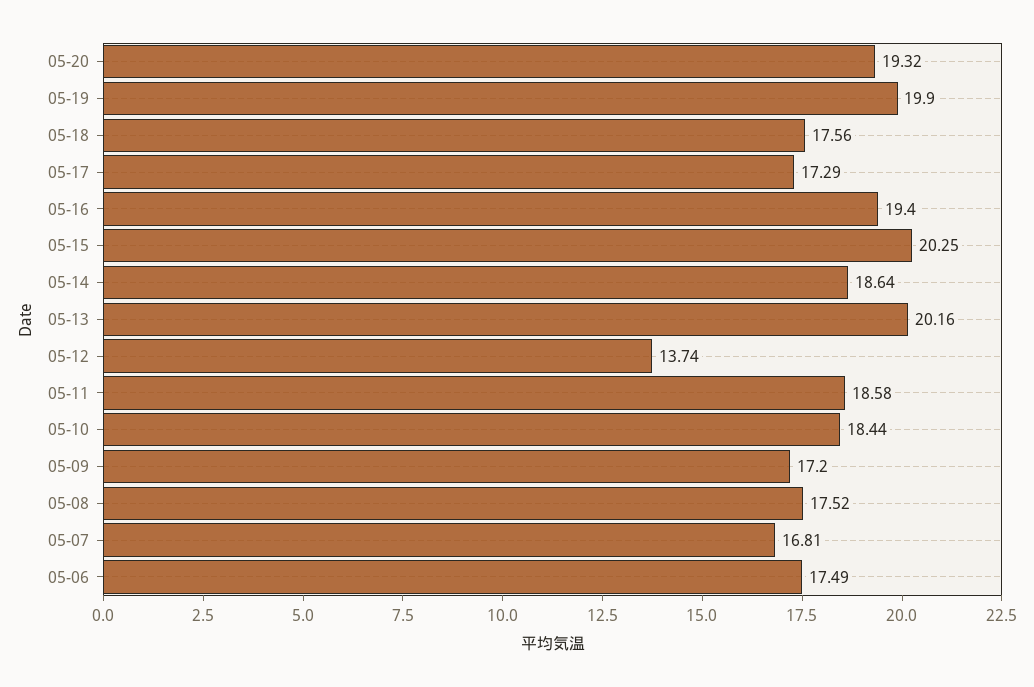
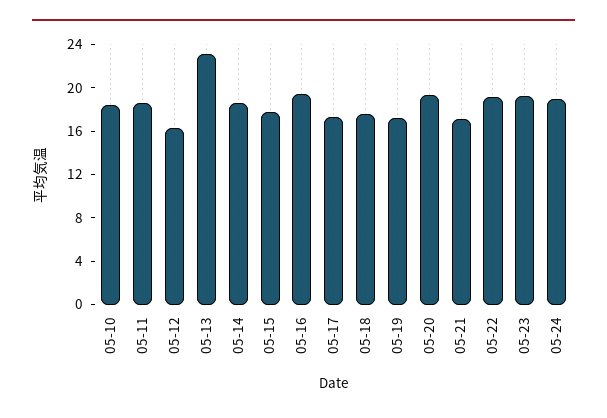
05-19: 19.9 -> 17
05-15: 20.25 -> 18
05-13: 20.16 -> 23
05-12: 13.74 -> 16
05-09: 17.2 -> none
05-08: 17.52 -> none
05-07: 16.81 -> none
05-06: 17.49 -> none
05-21: none -> 17
05-22: none -> 19
05-23: none -> 19
05-24: none -> 19

